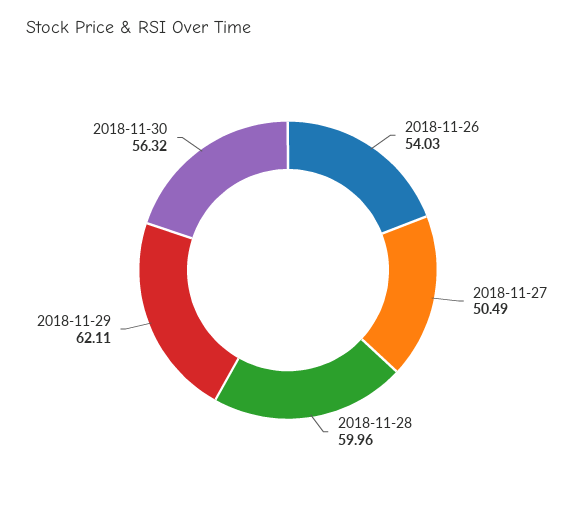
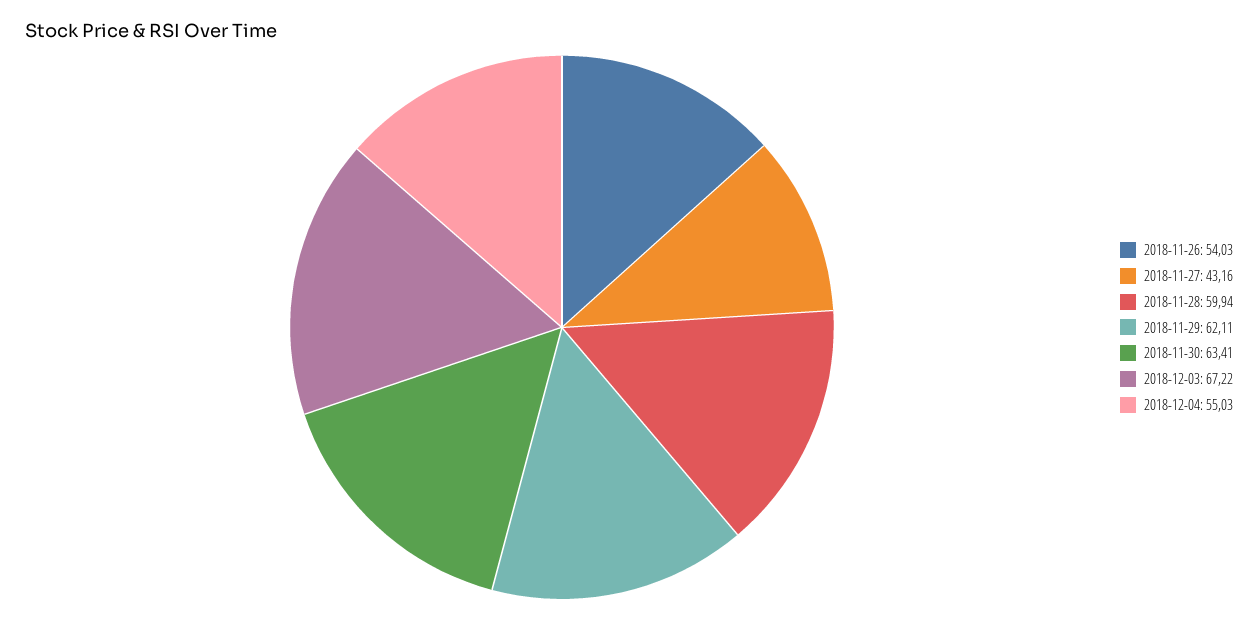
2018-11-27: 50.49 -> 43.16
2018-11-28: 59.96 -> 59.94
2018-11-30: 56.32 -> 63.41
2018-12-03: none -> 67.22
2018-12-04: none -> 55.03

